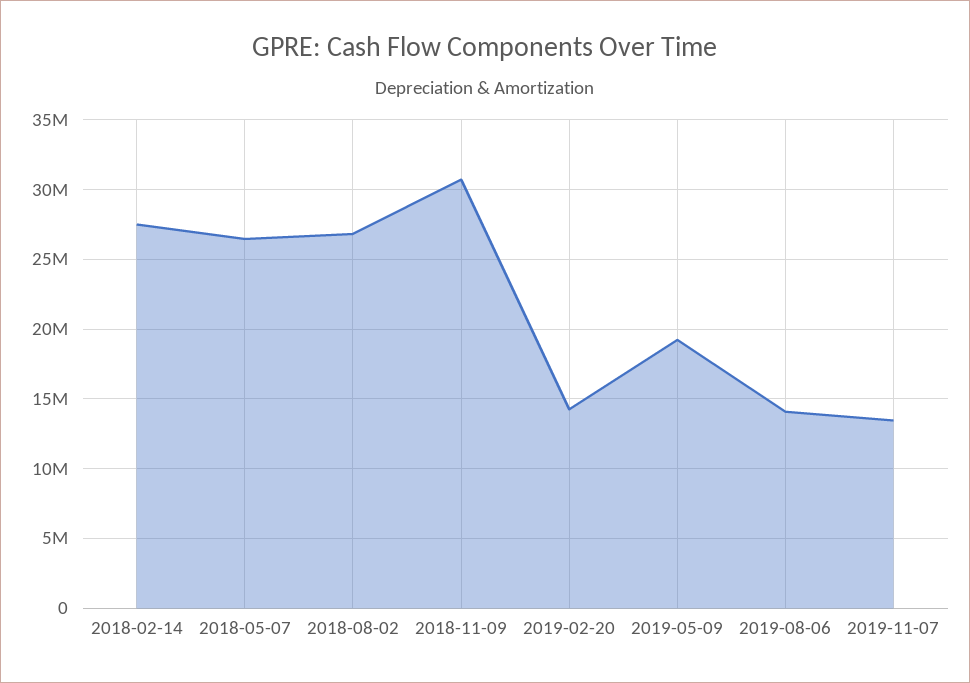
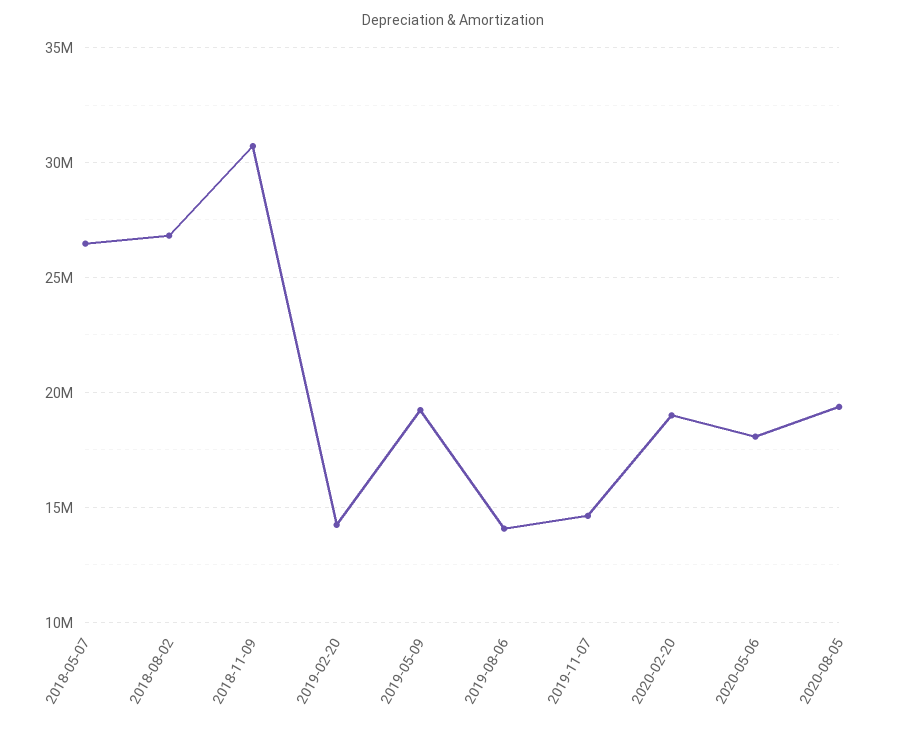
2018-02-14: 27500000 -> none
2019-11-07: 13500000 -> 14500000
2020-02-20: none -> 19000000
2020-05-06: none -> 18000000
2020-08-05: none -> 19500000

